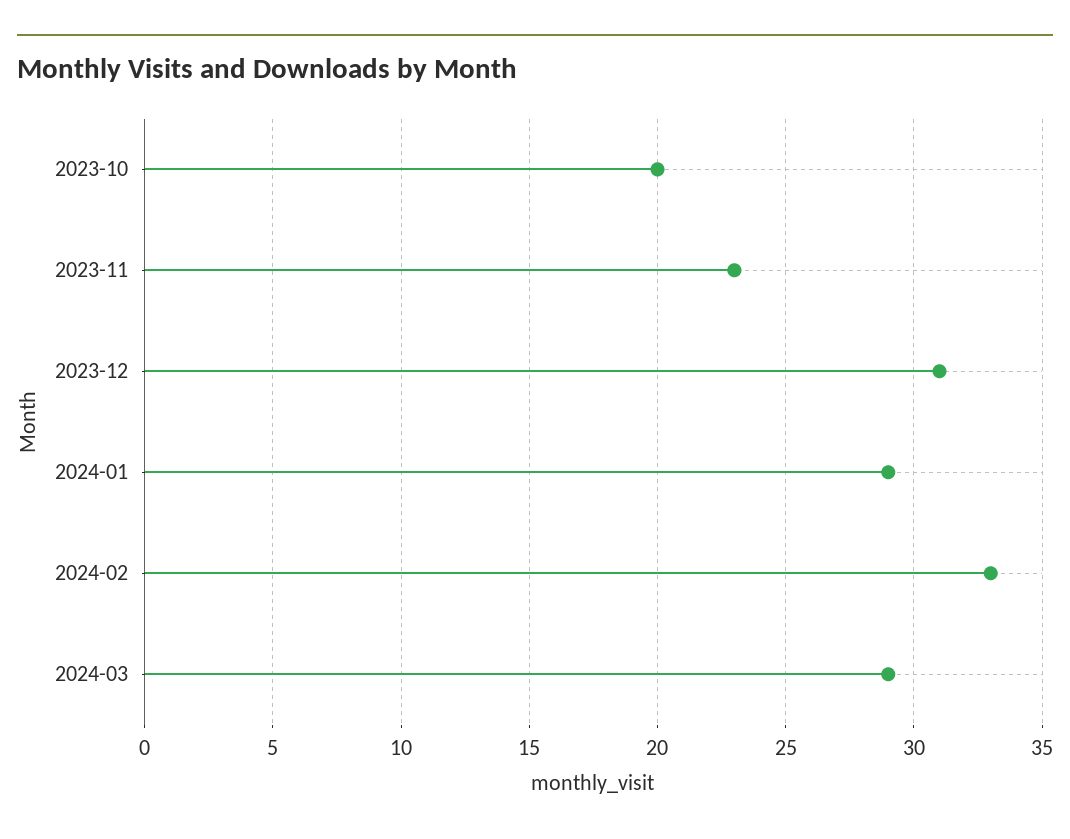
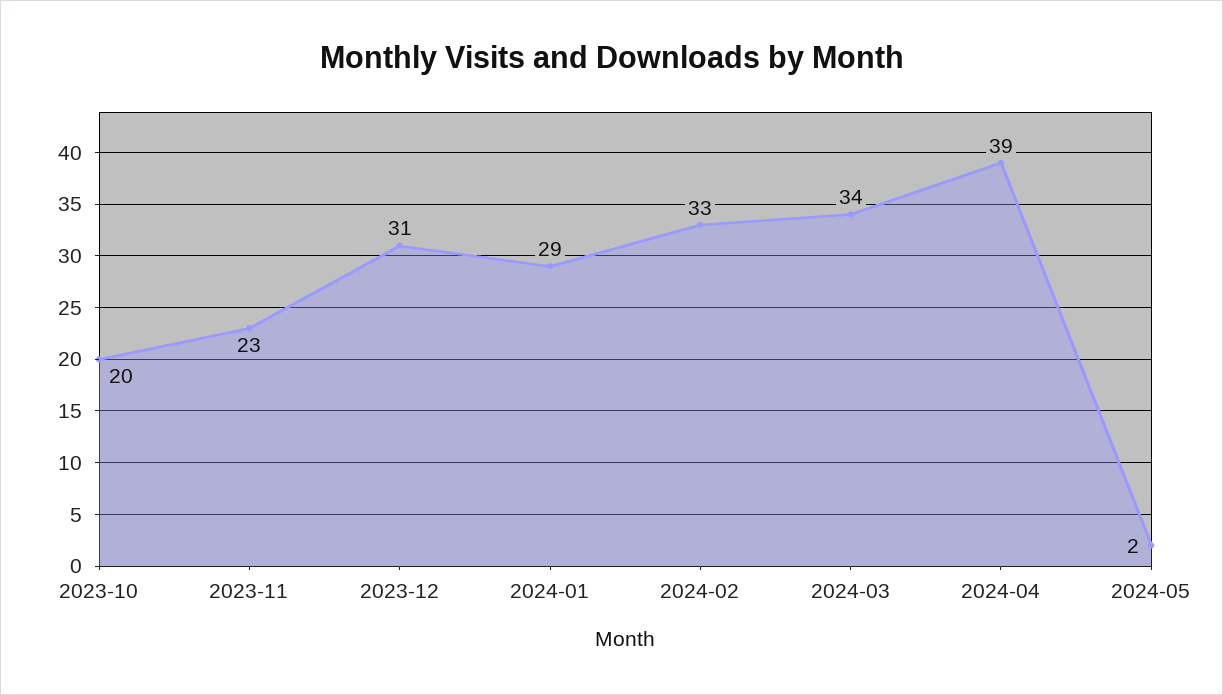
2024-03: 29 -> 34
2024-04: none -> 39
2024-05: none -> 2

